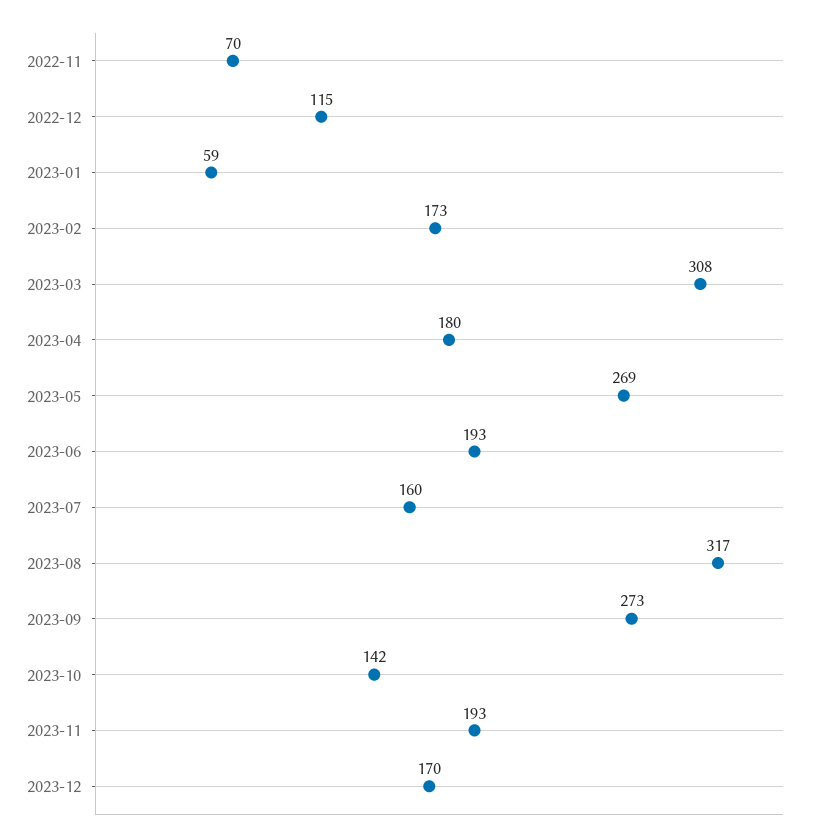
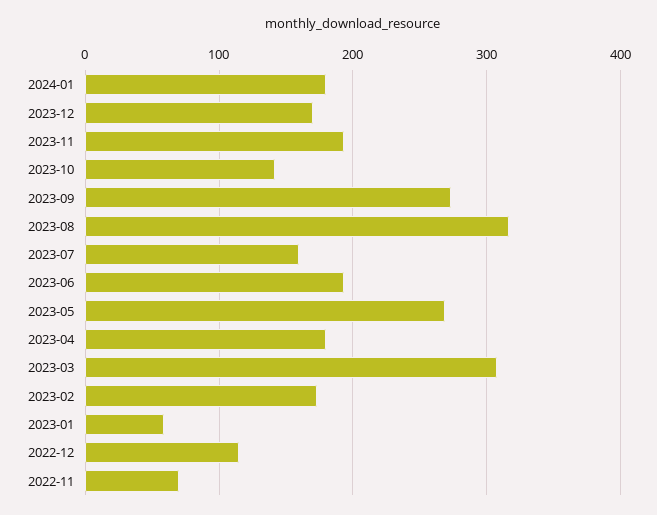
2024-01: none -> 180

